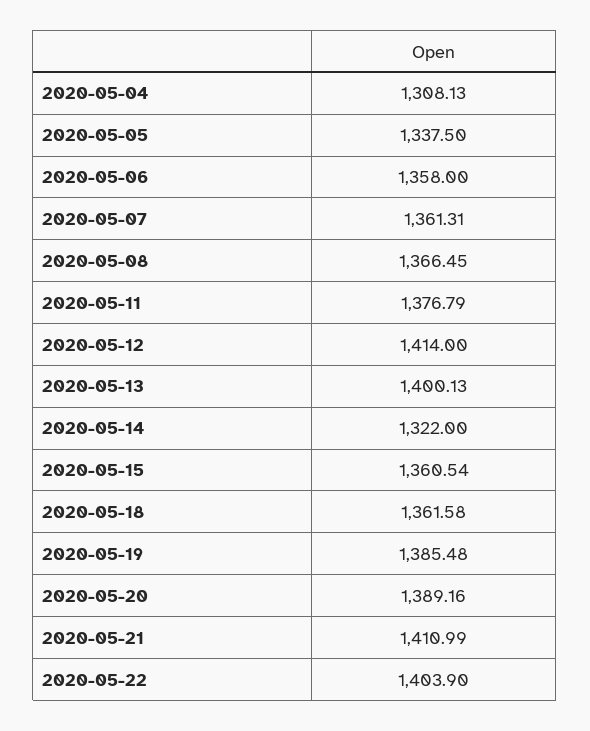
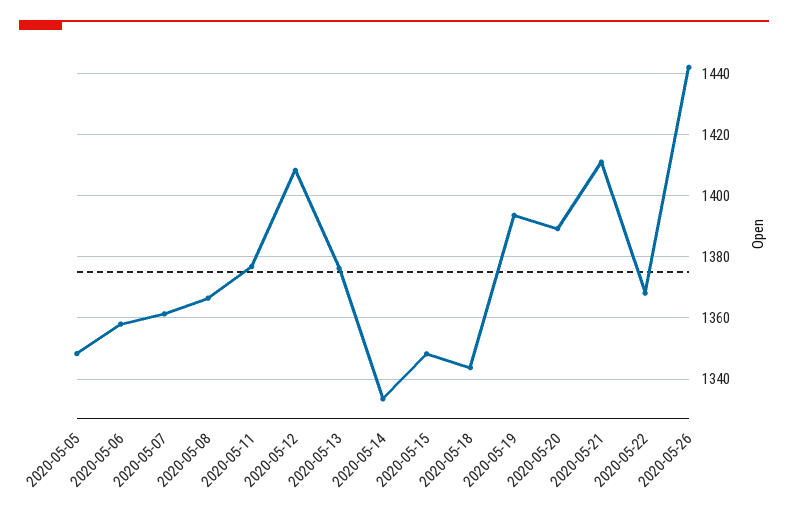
2020-05-04: 1308.13 -> none
2020-05-05: 1337.5 -> 1348
2020-05-12: 1414 -> 1408
2020-05-13: 1400.13 -> 1376
2020-05-14: 1322 -> 1334
2020-05-15: 1360.54 -> 1348
2020-05-18: 1361.58 -> 1344
2020-05-19: 1385.48 -> 1394
2020-05-22: 1403.9 -> 1368
2020-05-26: none -> 1442

